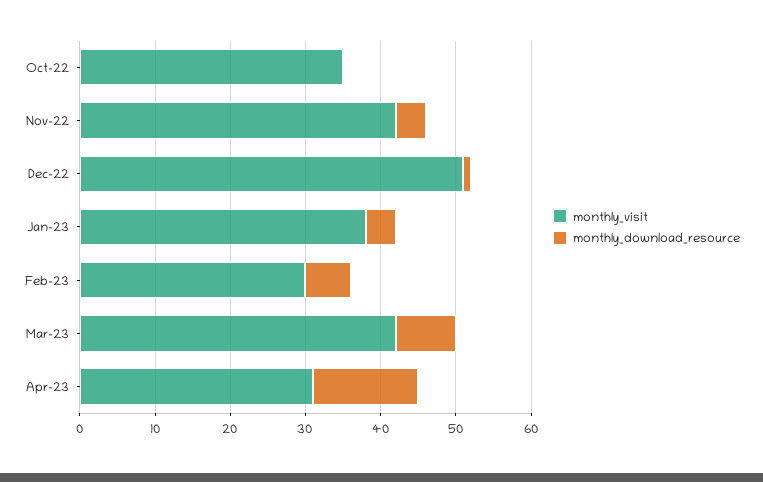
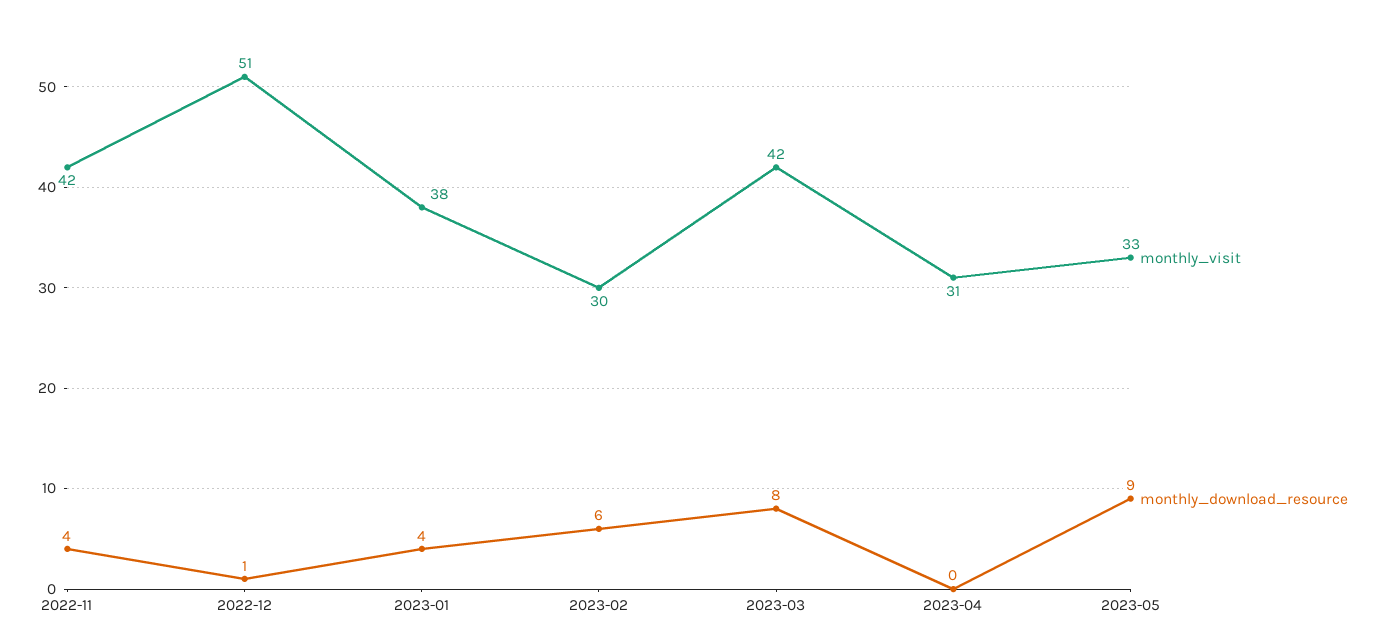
monthly_visit, Oct-22: 35 -> none
monthly_download_resource, Oct-22: 0 -> none
monthly_download_resource, Apr-23: 15 -> 0
monthly_visit, 2023-05: none -> 33
monthly_download_resource, 2023-05: none -> 9

